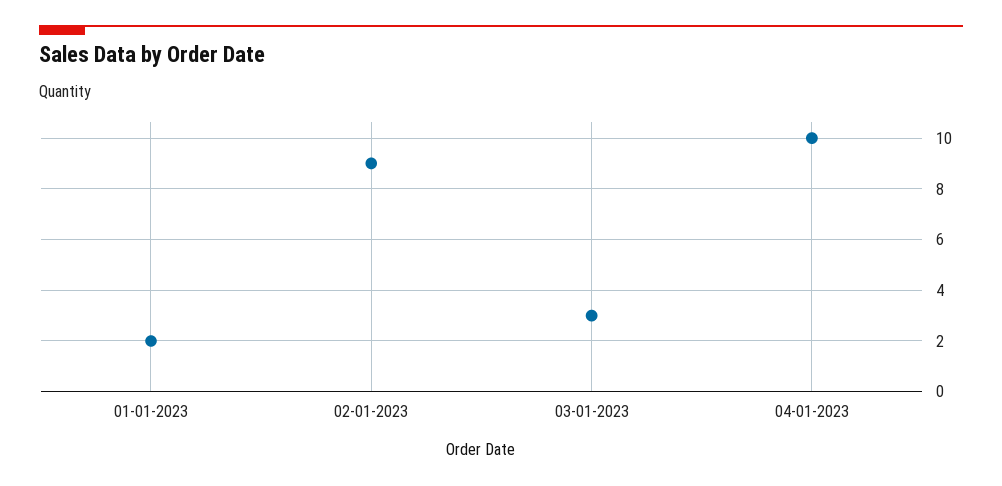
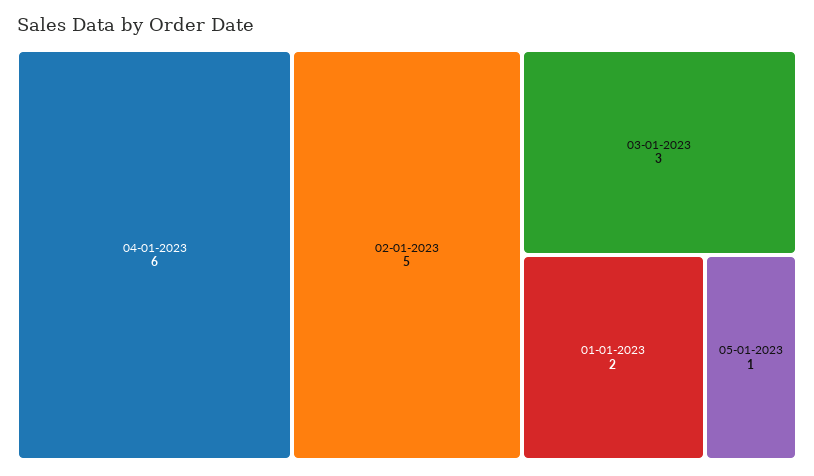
02-01-2023: 9 -> 5
04-01-2023: 10 -> 6
05-01-2023: none -> 1

